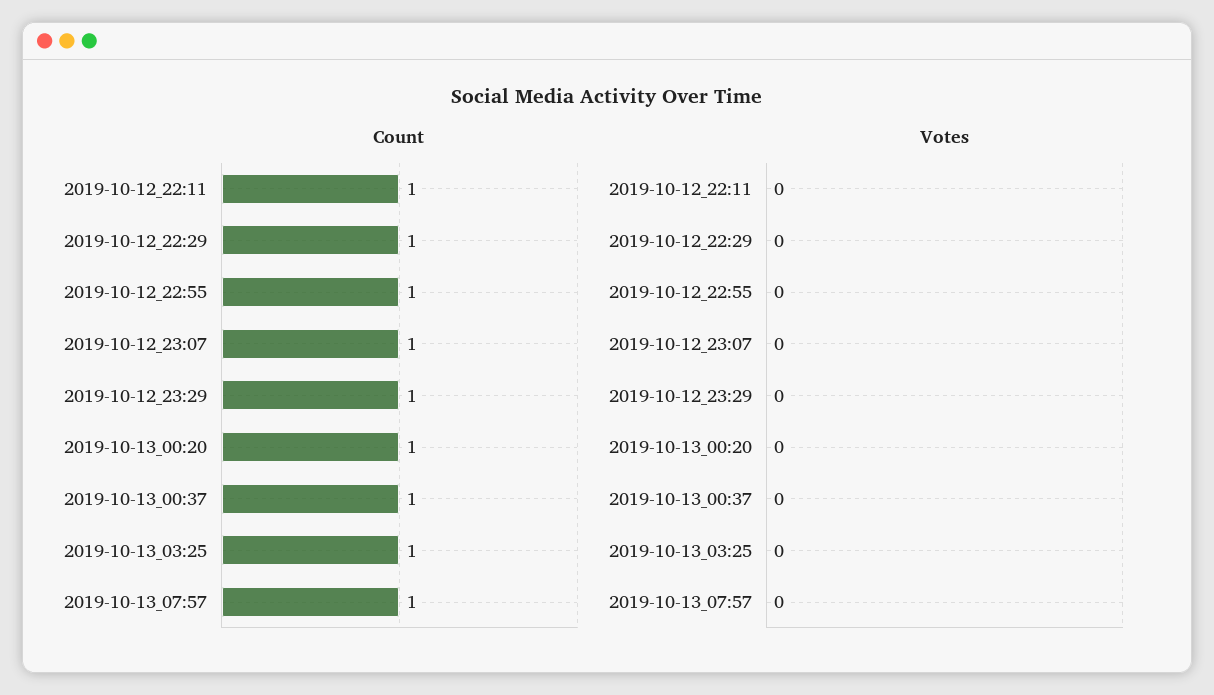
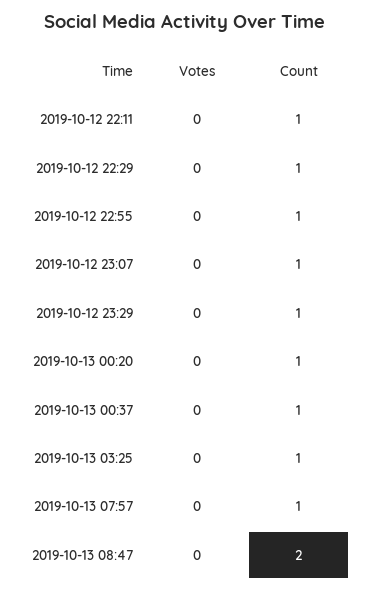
Votes, 2019-10-13 08:47: none -> 0
Count, 2019-10-13 08:47: none -> 2

